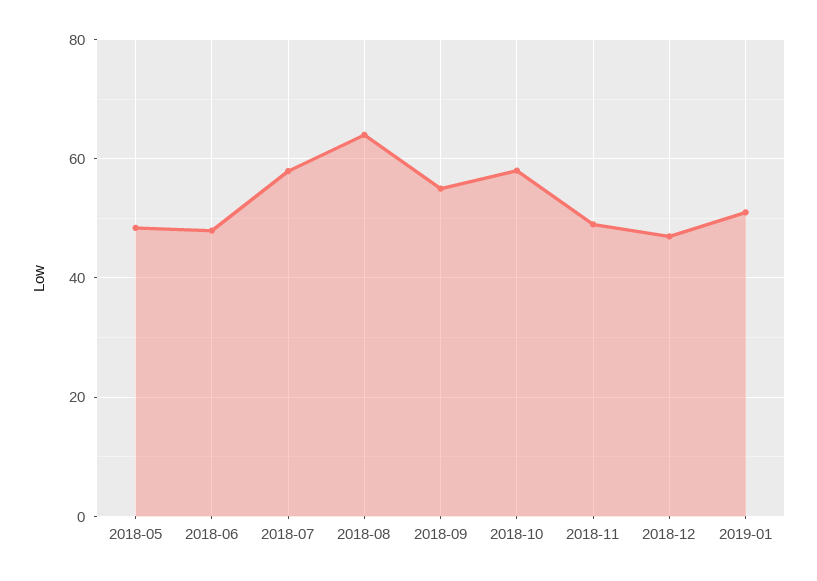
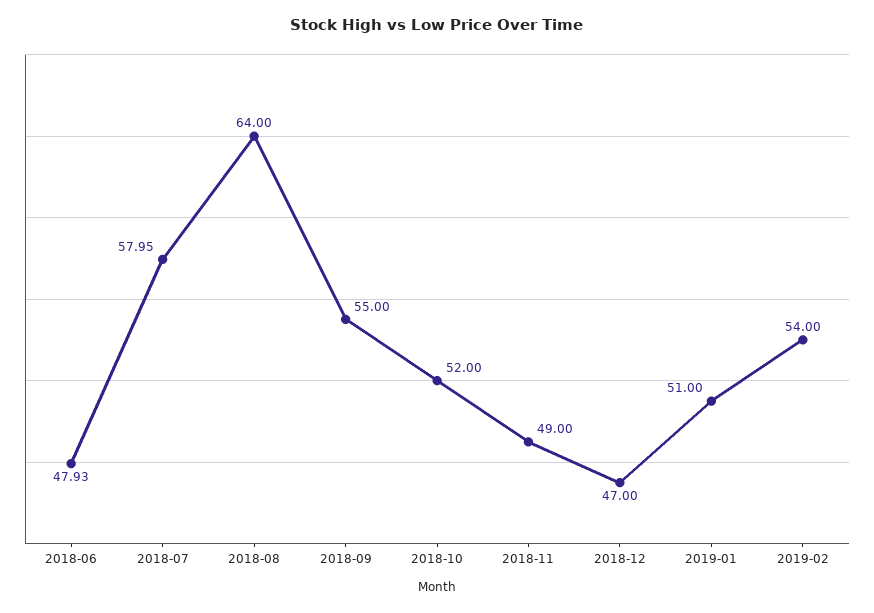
2018-05: 48 -> none
2018-10: 58 -> 52
2019-02: none -> 54

